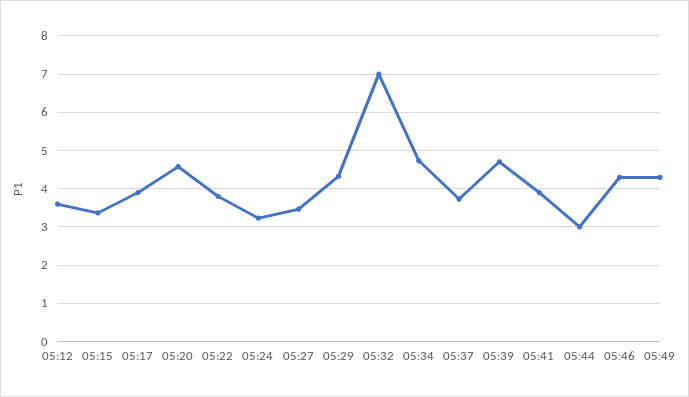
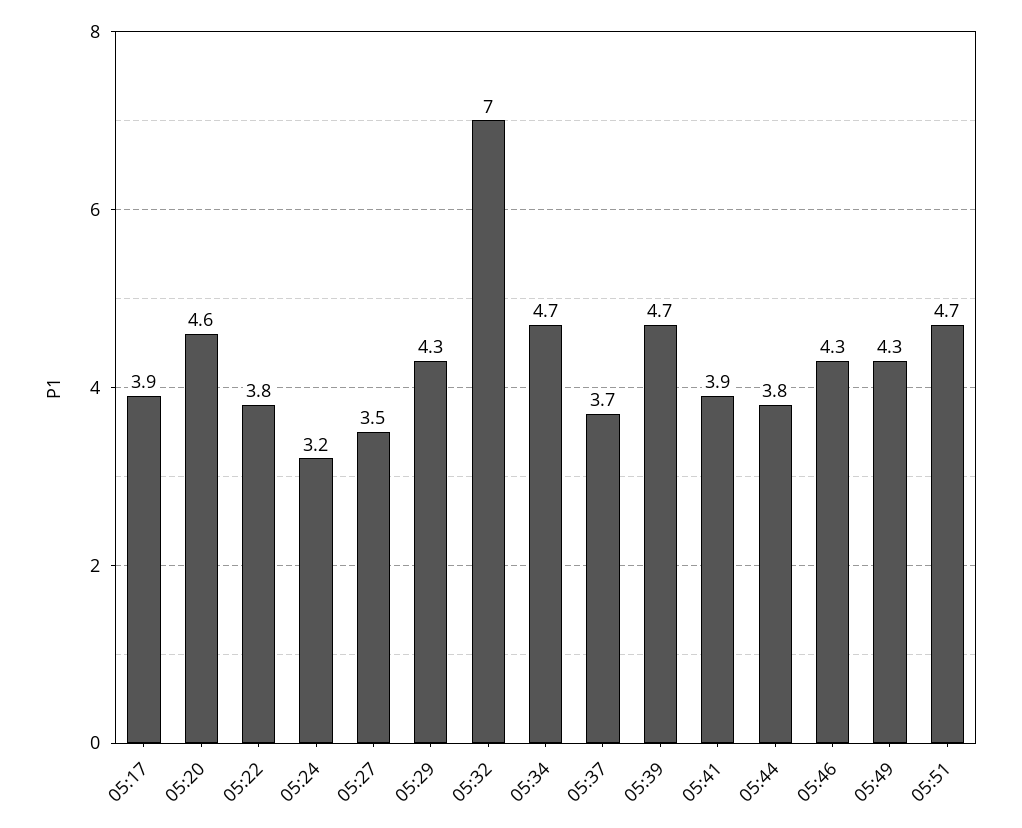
05:12: 3.6 -> none
05:15: 3.4 -> none
05:44: 3 -> 3.8
05:51: none -> 4.7

